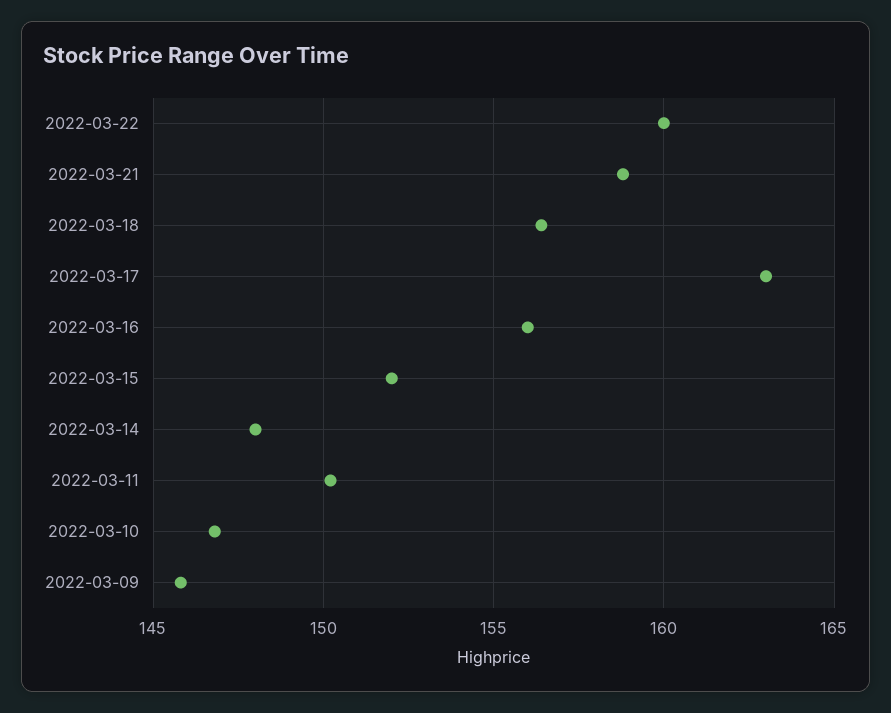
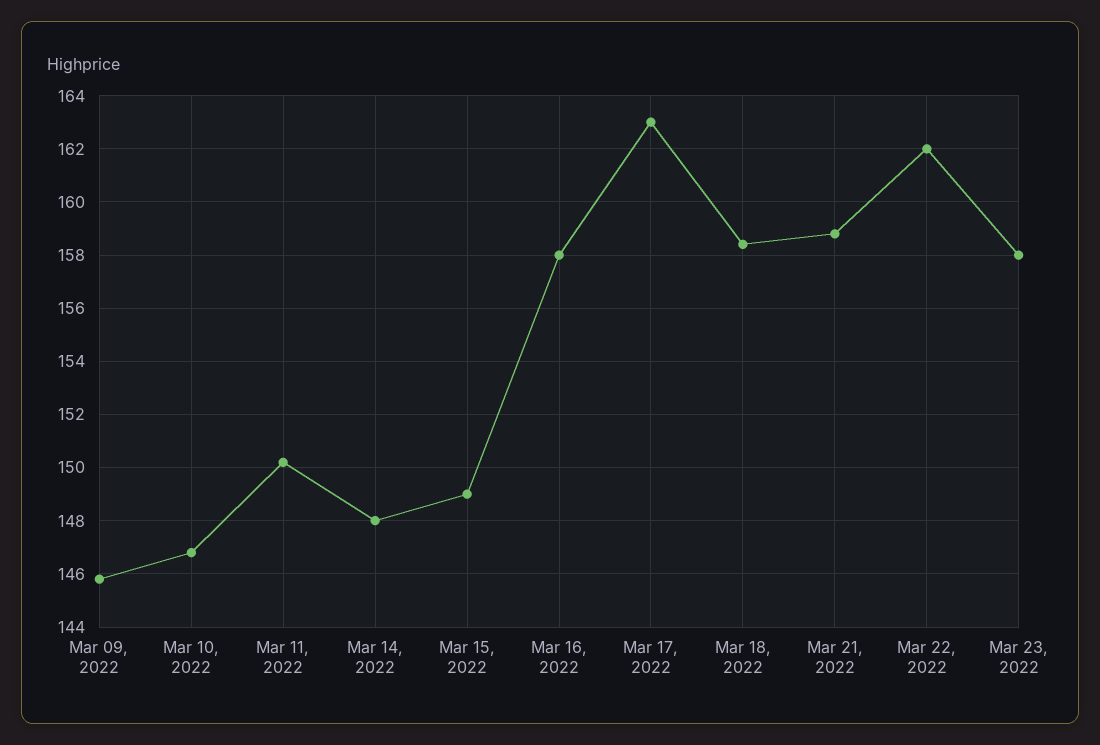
2022-03-22: 160 -> 162
2022-03-18: 156.5 -> 158.5
2022-03-16: 156 -> 158
2022-03-15: 152 -> 149
Mar 23, 2022: none -> 158

